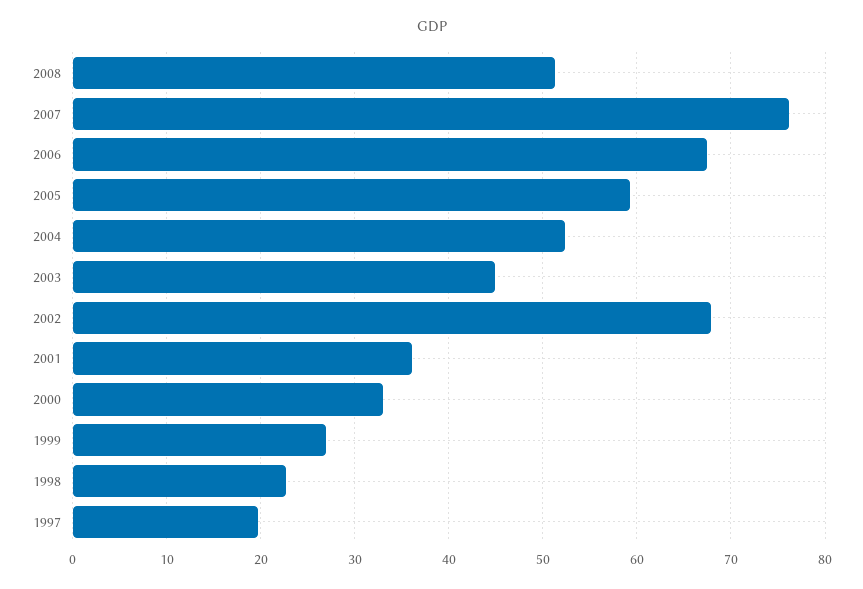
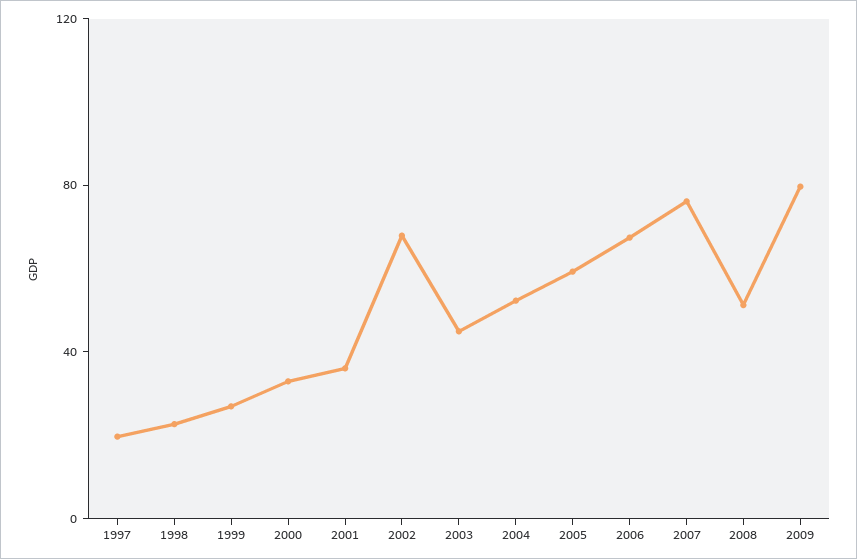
2009: none -> 80

